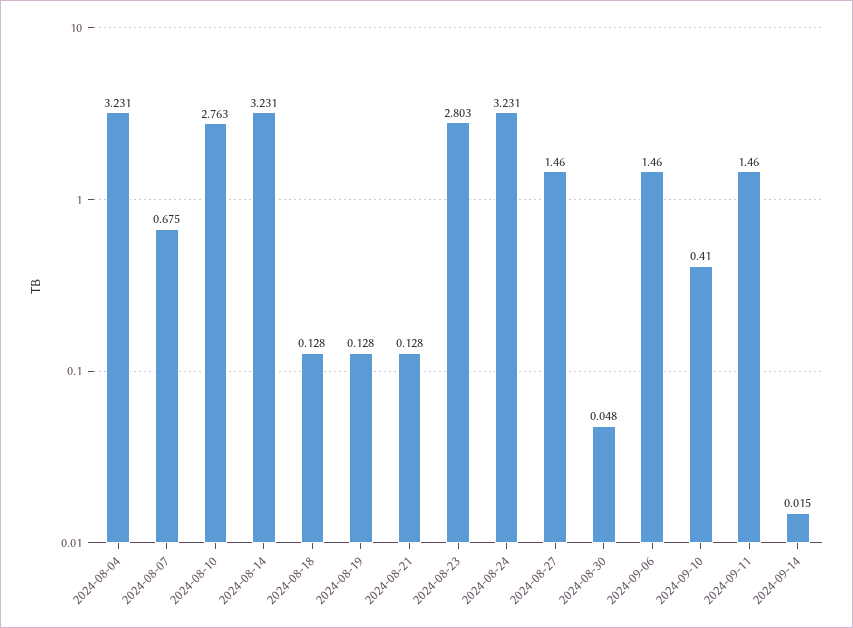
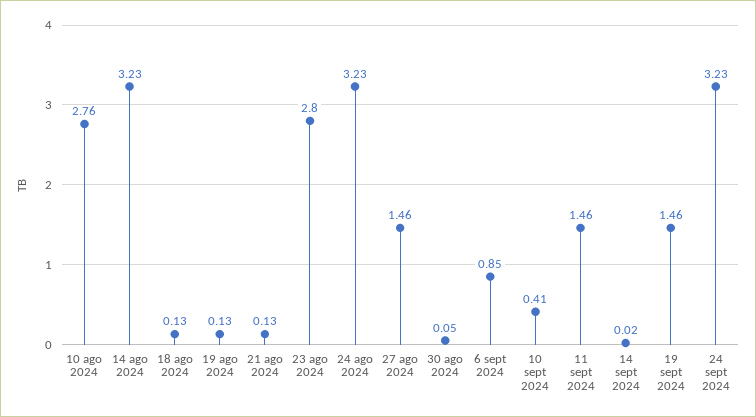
2024-08-04: 3.231 -> none
2024-08-07: 0.675 -> none
2024-09-06: 1.46 -> 0.85
19 sept 2024: none -> 1.46
24 sept 2024: none -> 3.23

